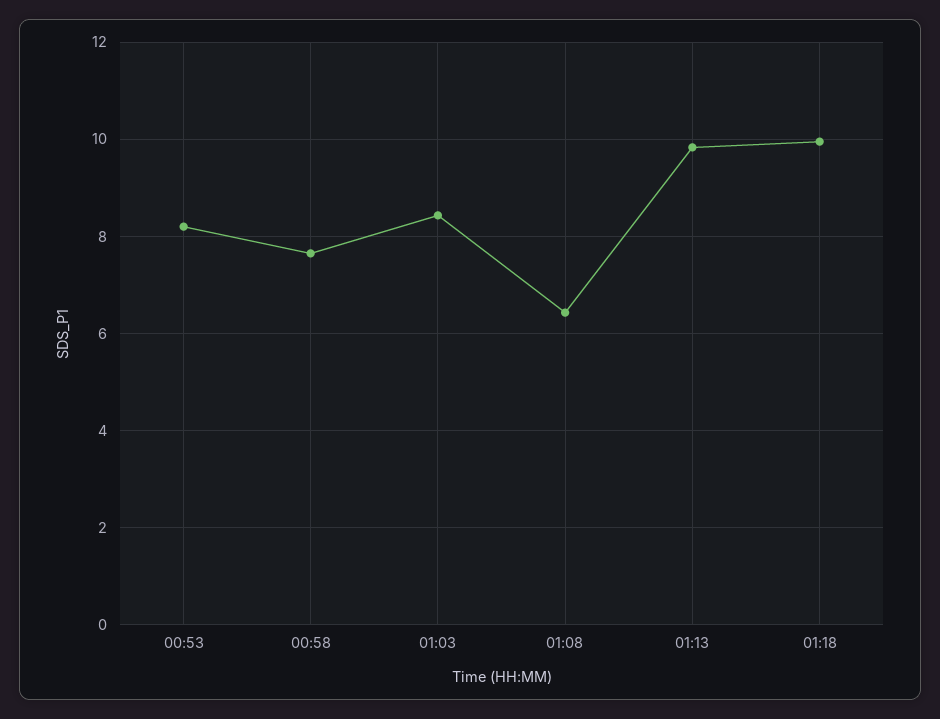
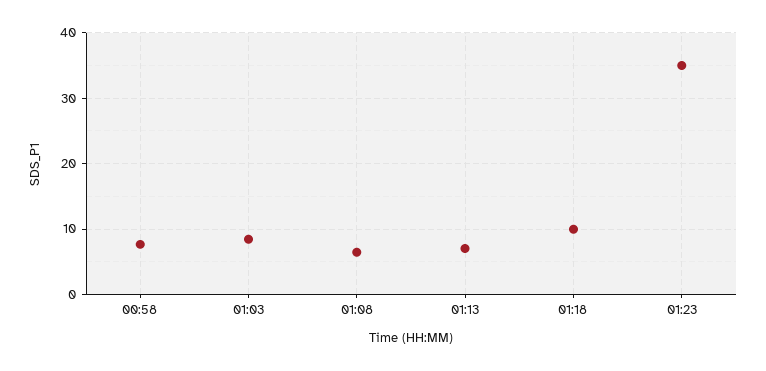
00:53: 8.2 -> none
01:13: 9.8 -> 7
01:23: none -> 35

